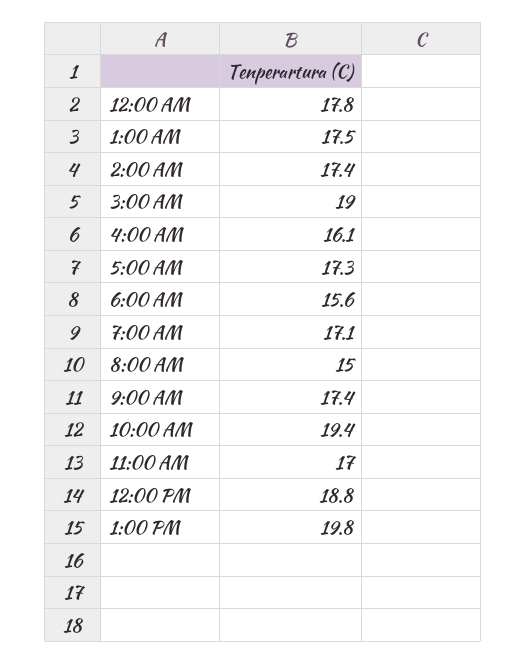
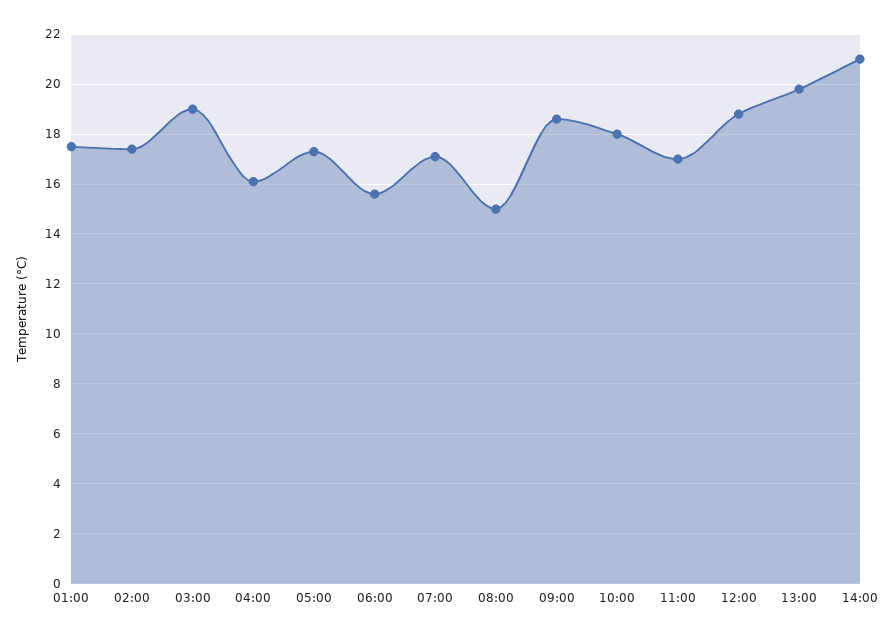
12:00 AM: 17.8 -> none
9:00 AM: 17.4 -> 18.5
10:00 AM: 19.4 -> 18
14:00: none -> 21

